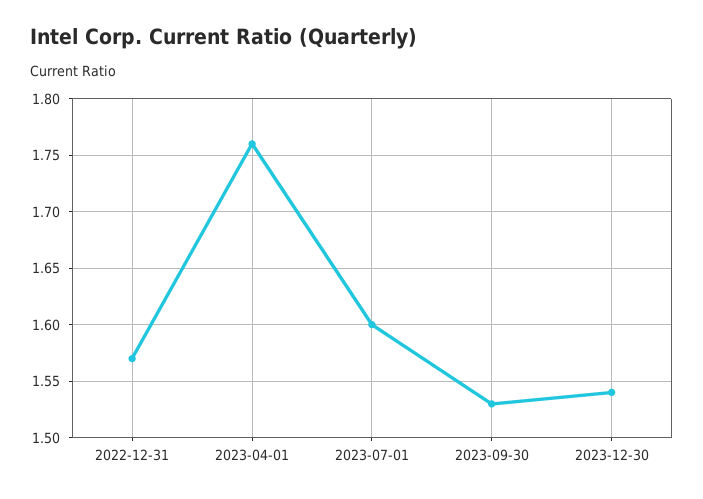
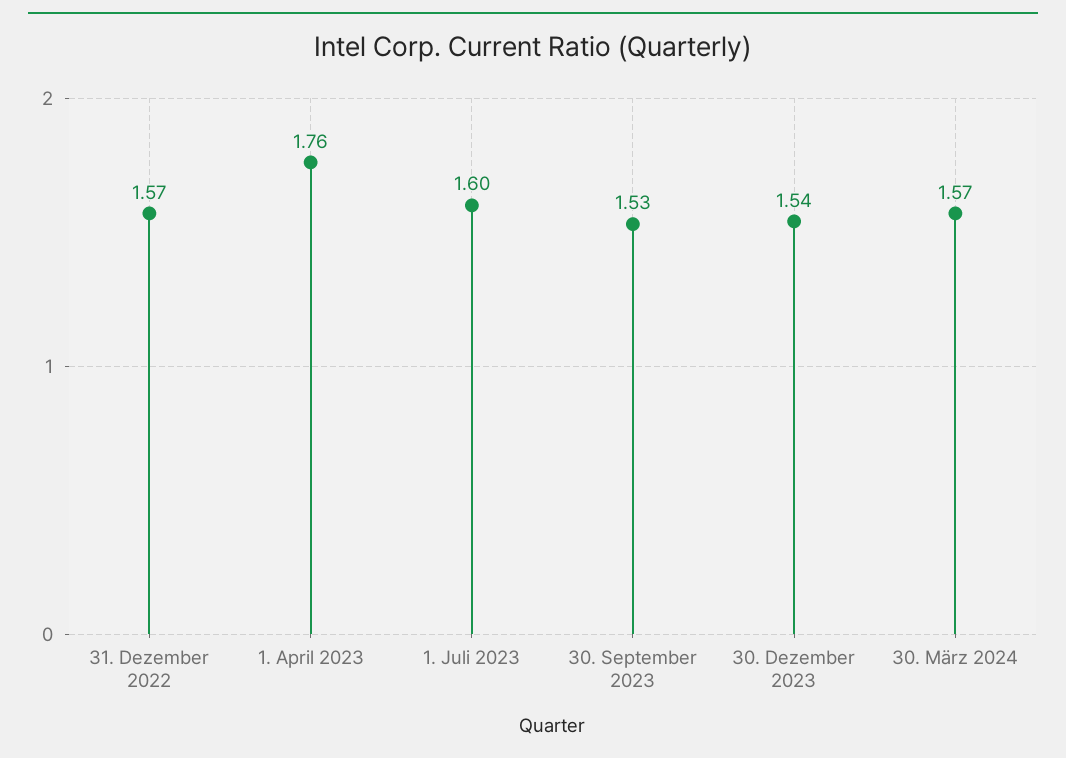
30. März 2024: none -> 1.57

